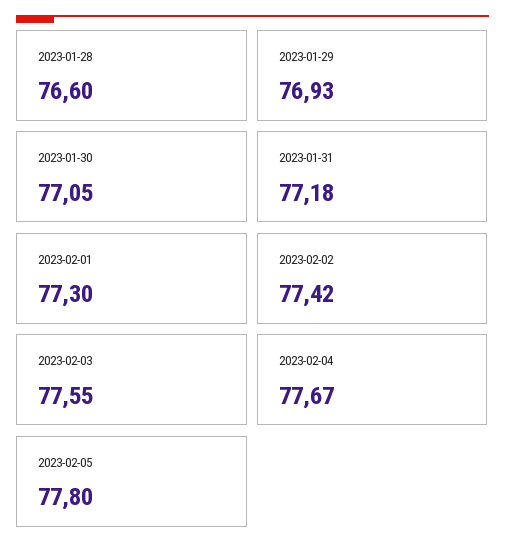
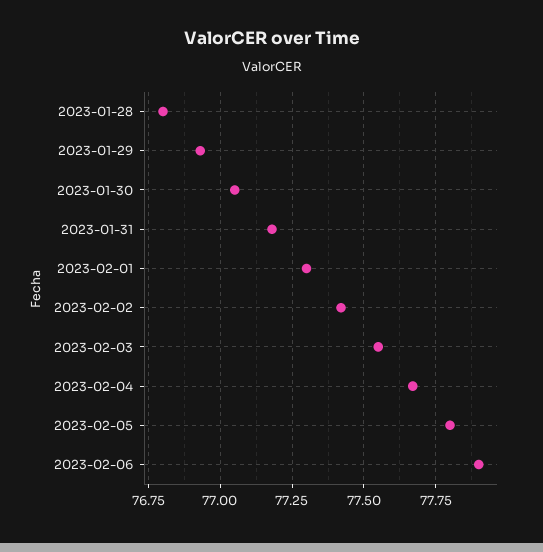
2023-01-28: 76.6 -> 76.8
2023-02-06: none -> 77.9

